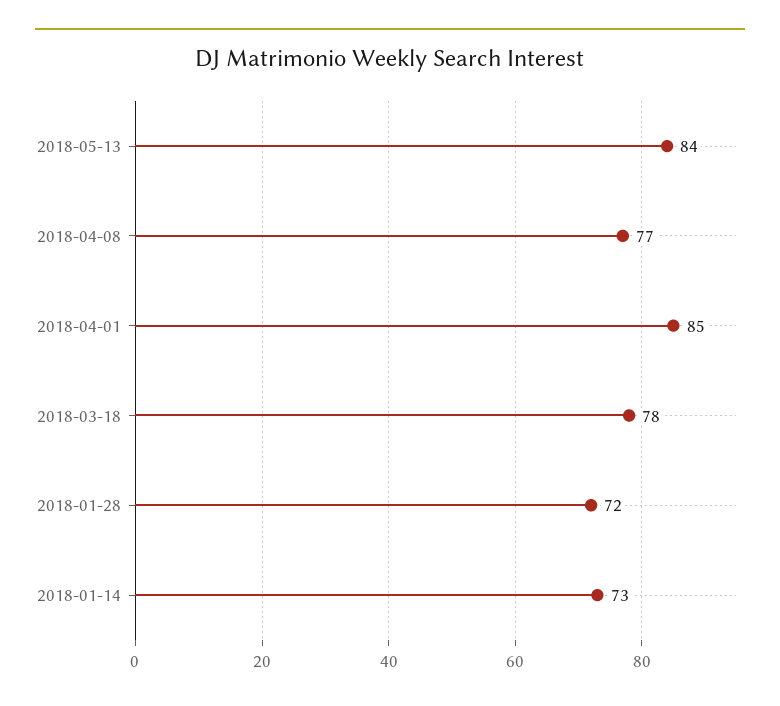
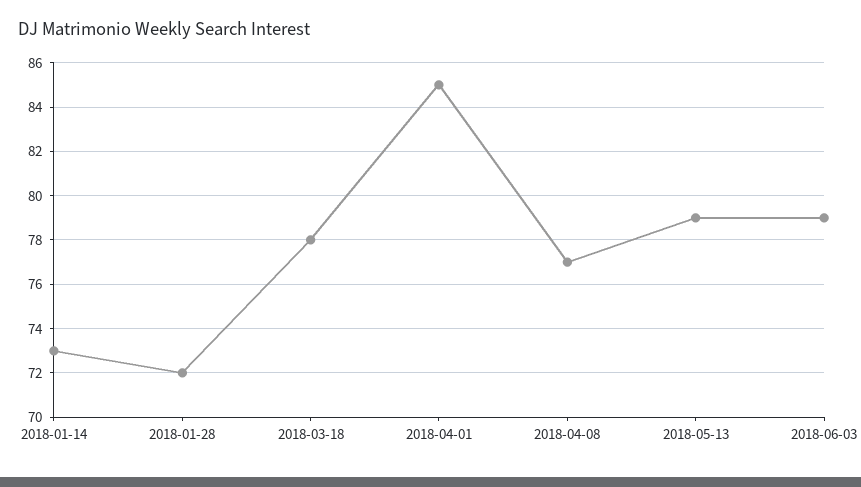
2018-05-13: 84 -> 79
2018-06-03: none -> 79

